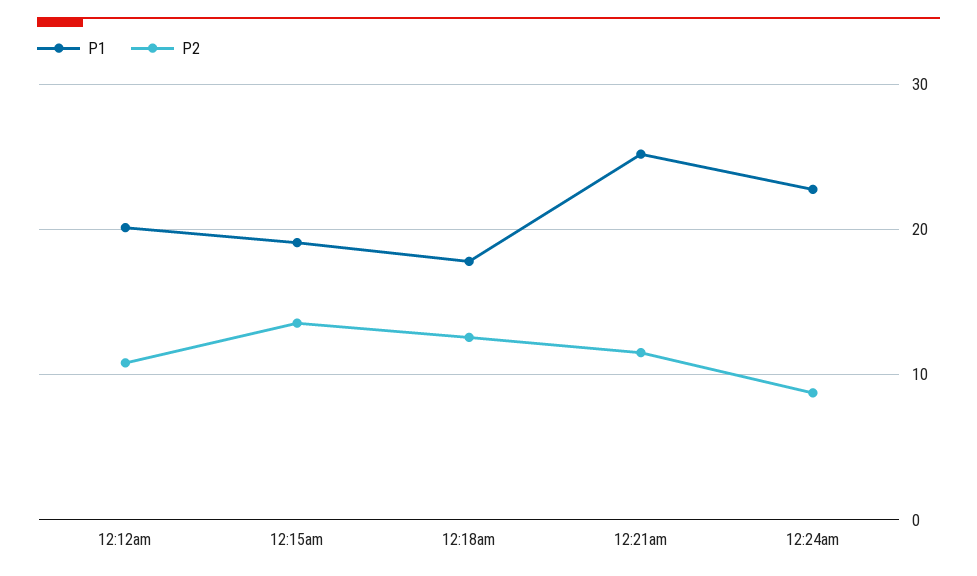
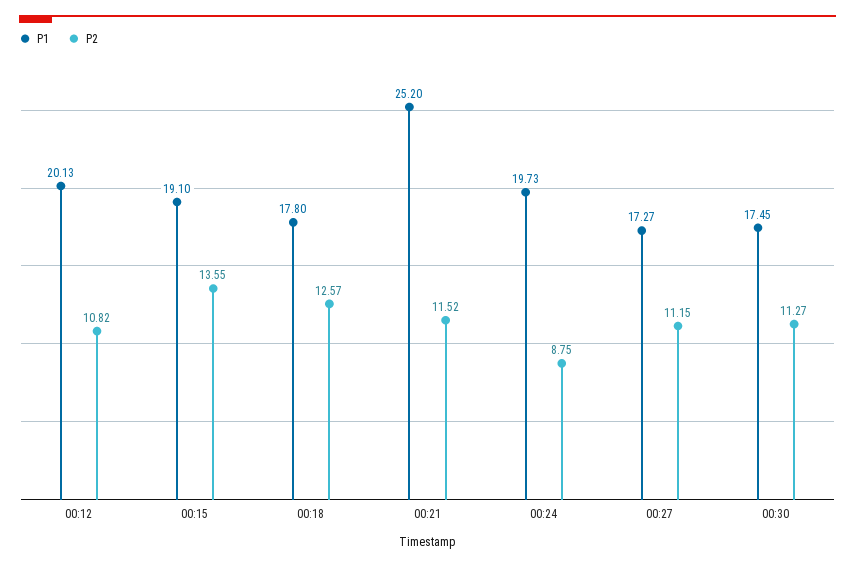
P1, 12:24am: 23 -> 19.73
P1, 00:27: none -> 17.27
P2, 00:27: none -> 11.15
P1, 00:30: none -> 17.45
P2, 00:30: none -> 11.27

